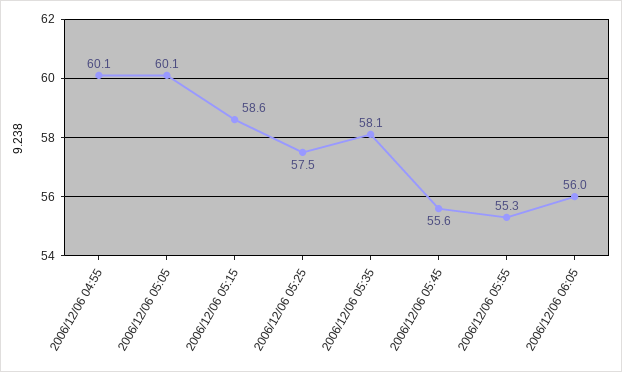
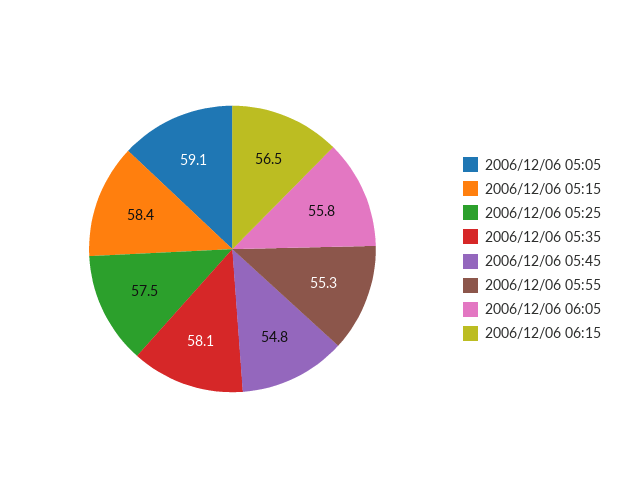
2006/12/06 04:55: 60.1 -> none
2006/12/06 05:05: 60.1 -> 59.1
2006/12/06 05:15: 58.6 -> 58.4
2006/12/06 05:45: 55.6 -> 54.8
2006/12/06 06:05: 56 -> 55.8
2006/12/06 06:15: none -> 56.5

